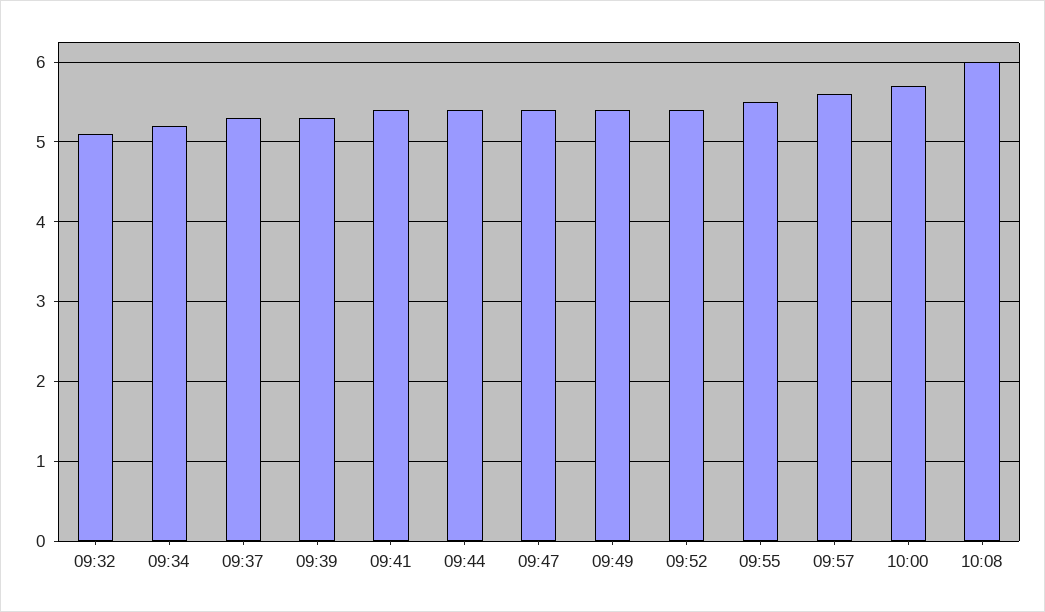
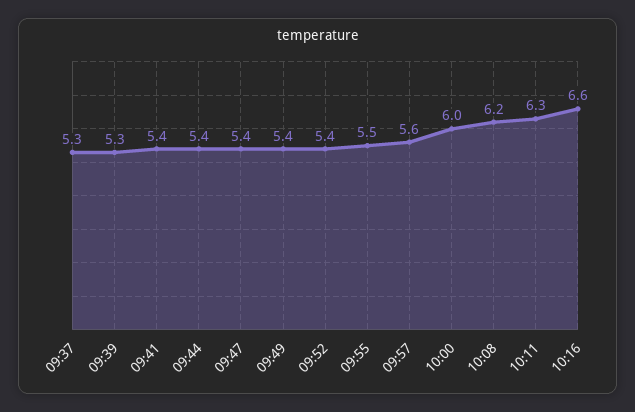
09:32: 5.1 -> none
09:34: 5.2 -> none
10:00: 5.7 -> 6
10:08: 6 -> 6.2
10:11: none -> 6.3
10:16: none -> 6.6

